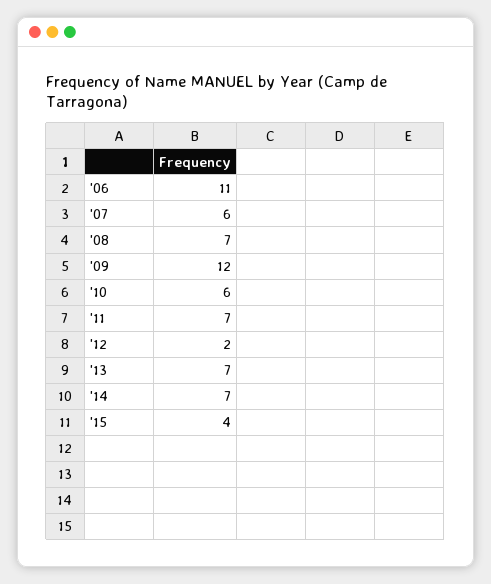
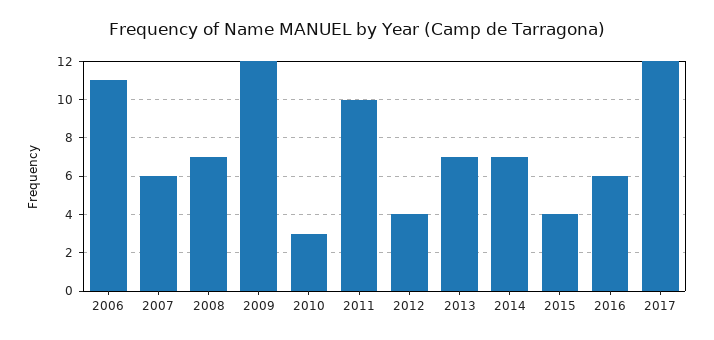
'10: 6 -> 3
'11: 7 -> 10
'12: 2 -> 4
2016: none -> 6
2017: none -> 12

